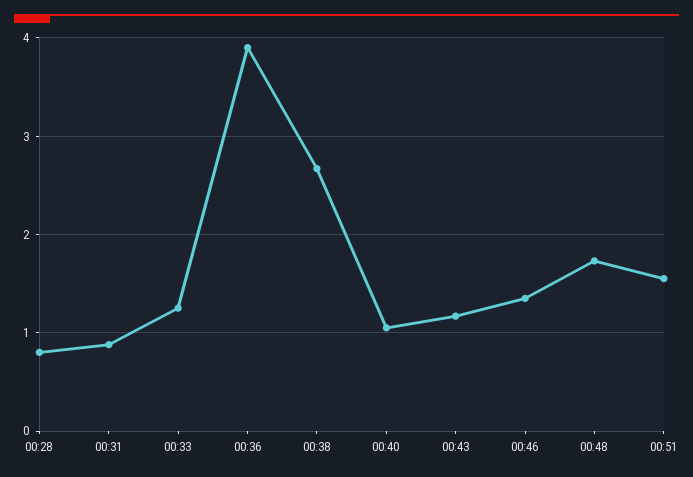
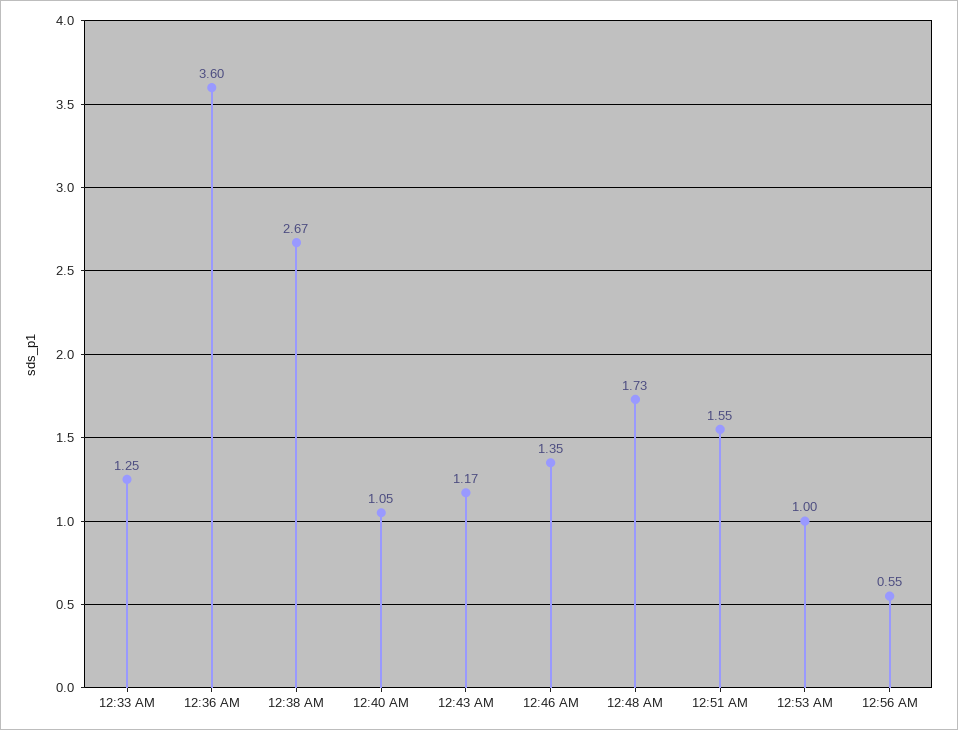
00:28: 0.8 -> none
00:31: 0.9 -> none
00:36: 3.9 -> 3.6
12:53 AM: none -> 1
12:56 AM: none -> 0.55

